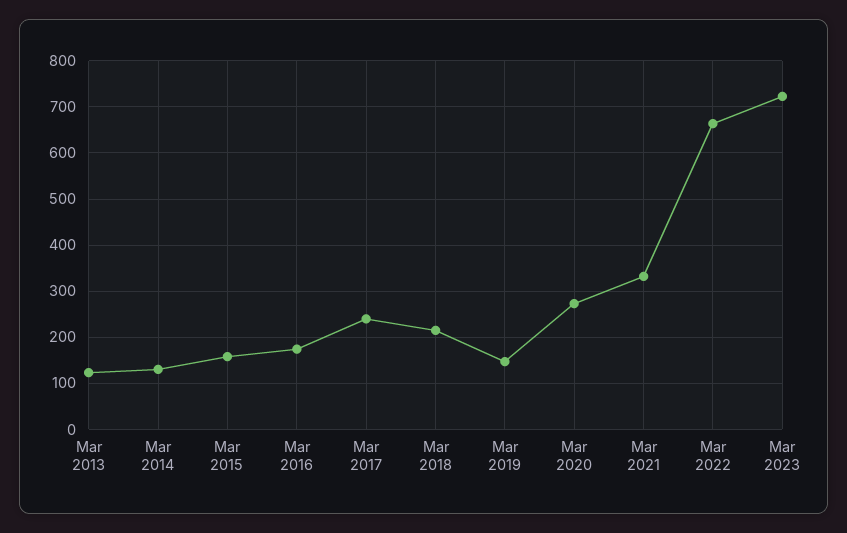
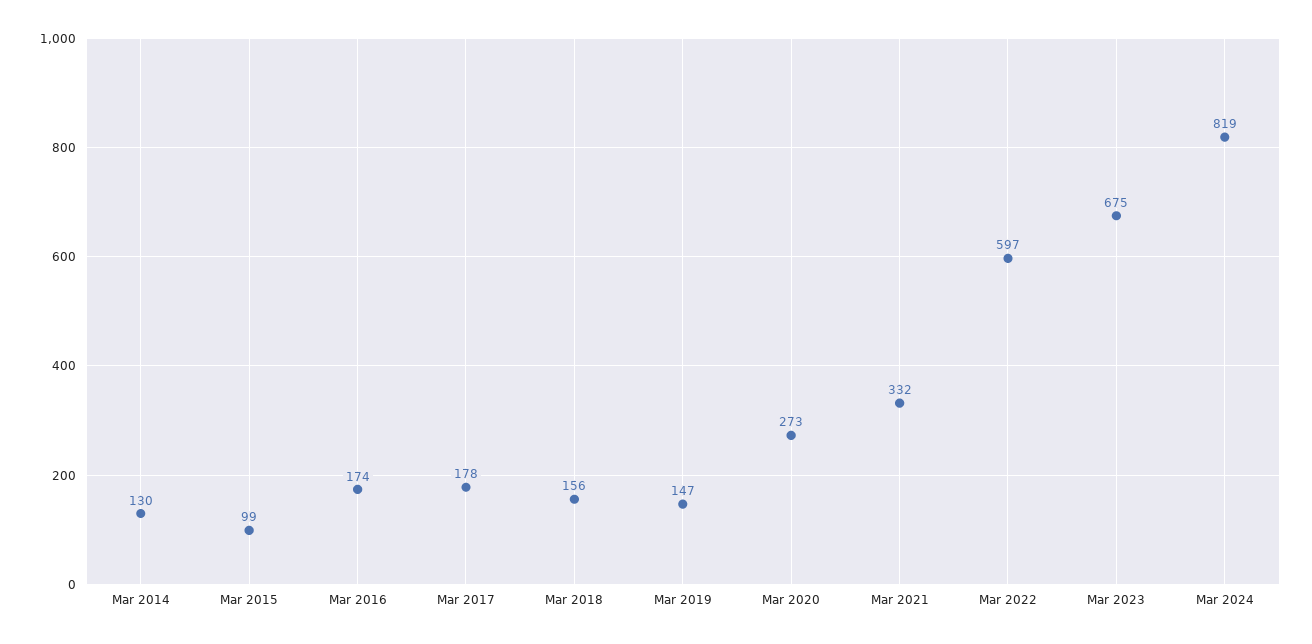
Mar 2013: 120 -> none
Mar 2015: 160 -> 99
Mar 2017: 240 -> 178
Mar 2018: 220 -> 156
Mar 2022: 660 -> 597
Mar 2023: 720 -> 675
Mar 2024: none -> 819

